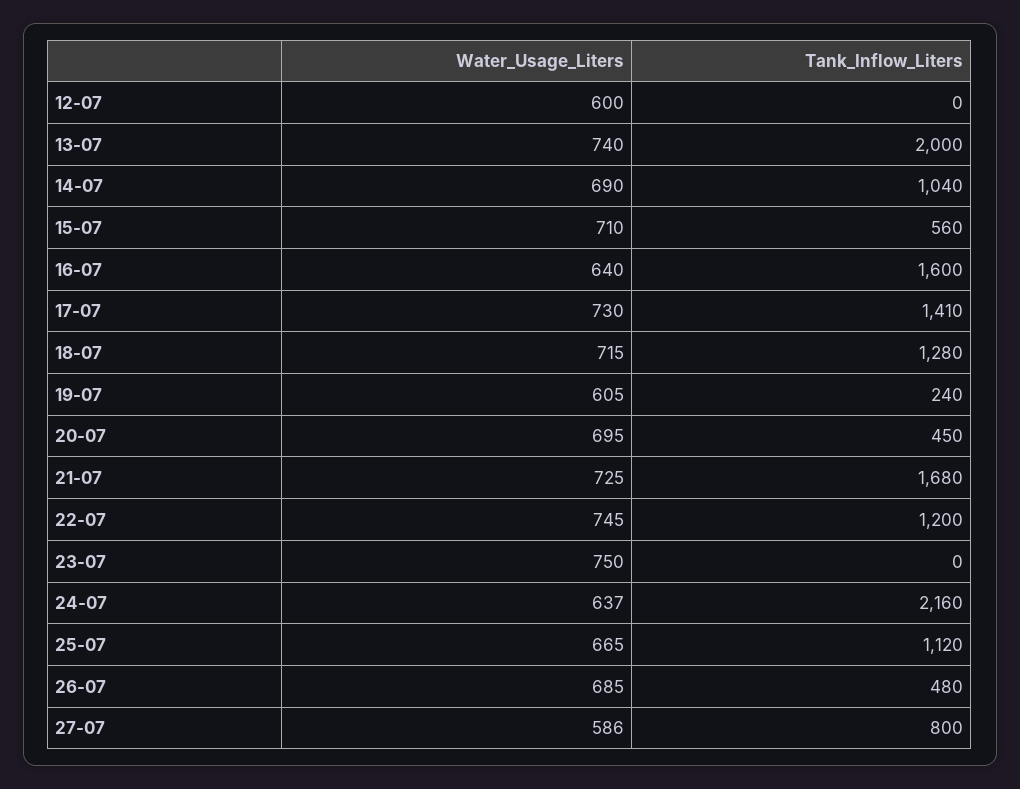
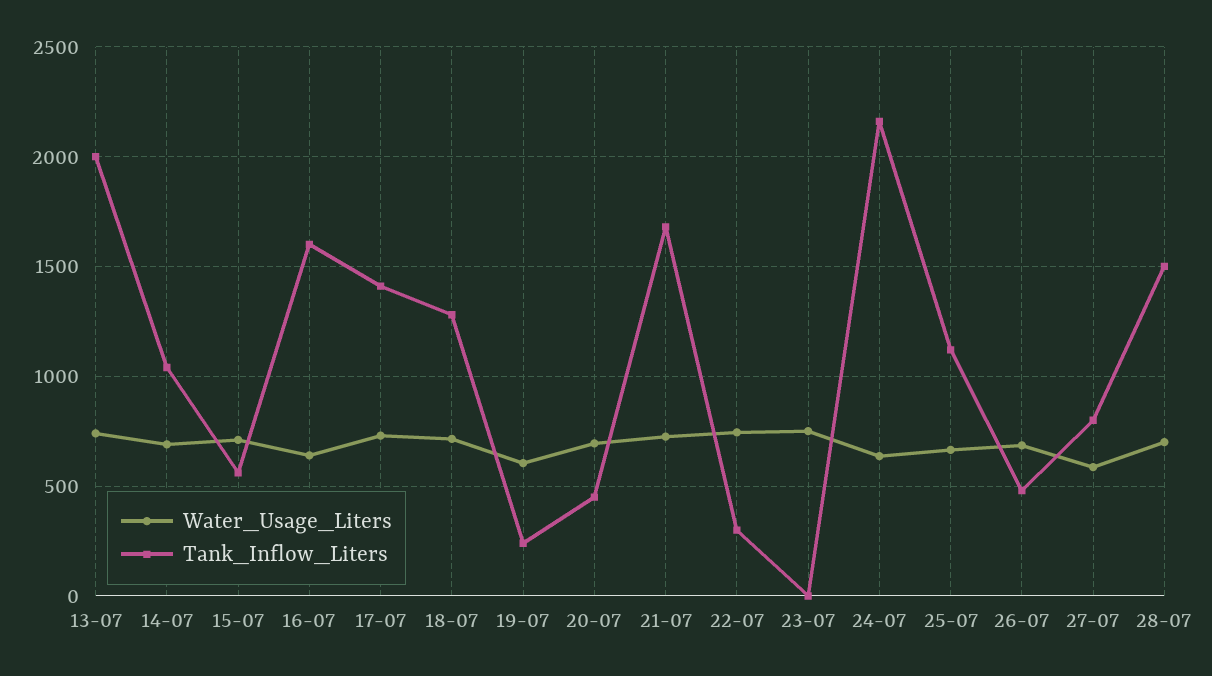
Water_Usage_Liters, 12-07: 600 -> none
Tank_Inflow_Liters, 12-07: 0 -> none
Tank_Inflow_Liters, 22-07: 1200 -> 300
Water_Usage_Liters, 28-07: none -> 700
Tank_Inflow_Liters, 28-07: none -> 1500

